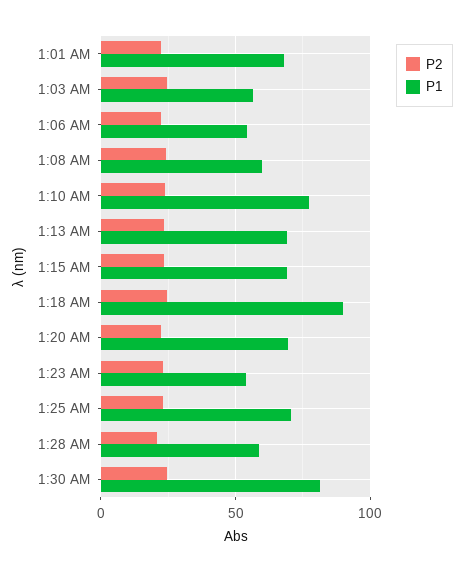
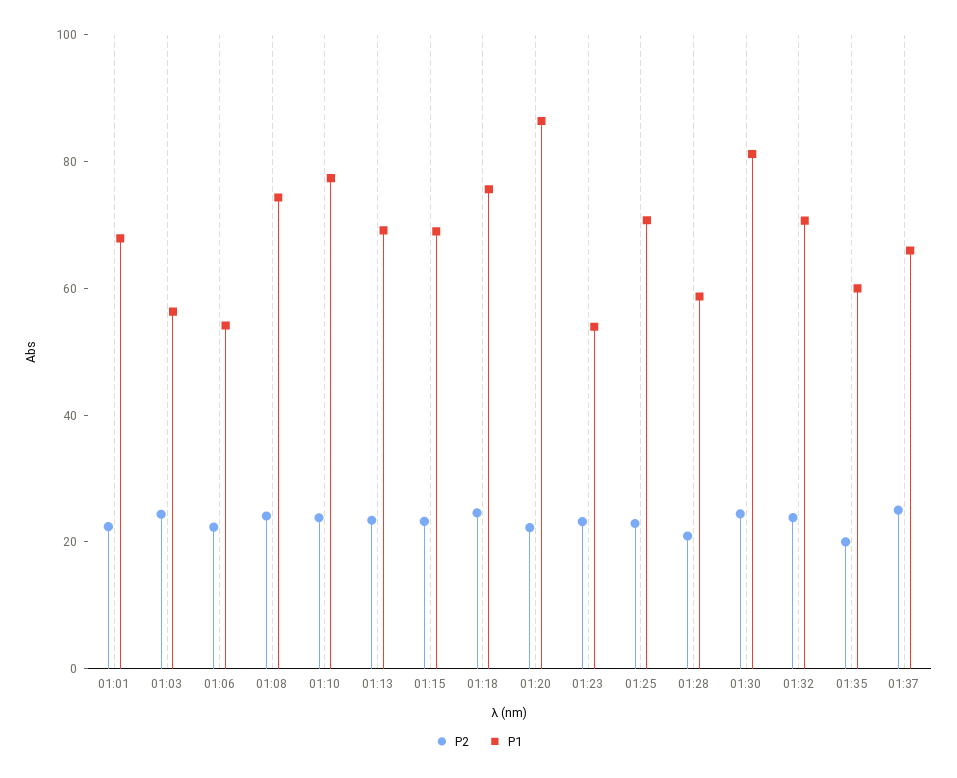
P1, 1:08 AM: 60 -> 75
P1, 1:18 AM: 90 -> 75
P1, 1:20 AM: 70 -> 85
P2, 01:32: none -> 25
P1, 01:32: none -> 70
P2, 01:35: none -> 20
P1, 01:35: none -> 60
P2, 01:37: none -> 25
P1, 01:37: none -> 65

